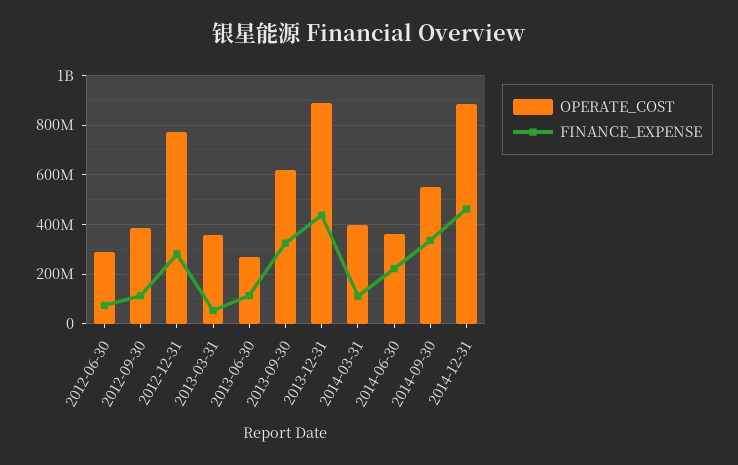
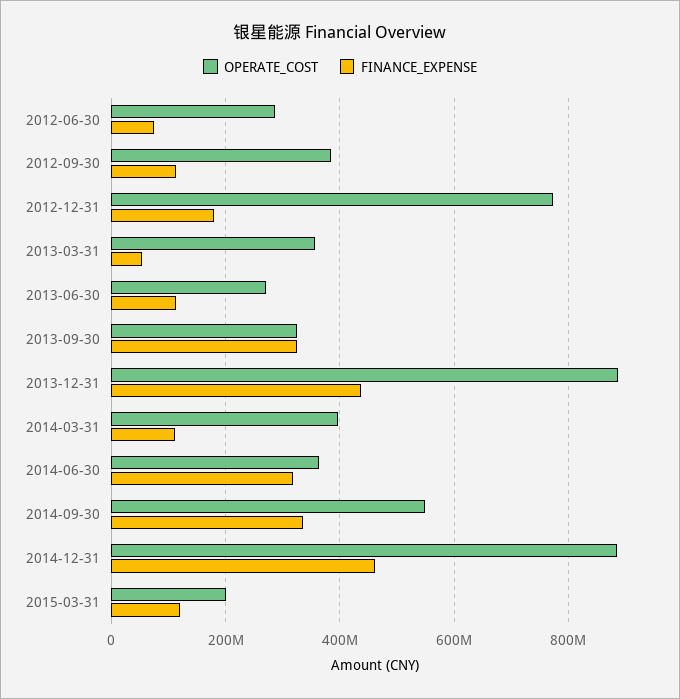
FINANCE_EXPENSE, 2012-12-31: 275000000 -> 180000000
OPERATE_COST, 2013-09-30: 625000000 -> 320000000
FINANCE_EXPENSE, 2014-06-30: 225000000 -> 320000000
OPERATE_COST, 2015-03-31: none -> 200000000
FINANCE_EXPENSE, 2015-03-31: none -> 120000000

